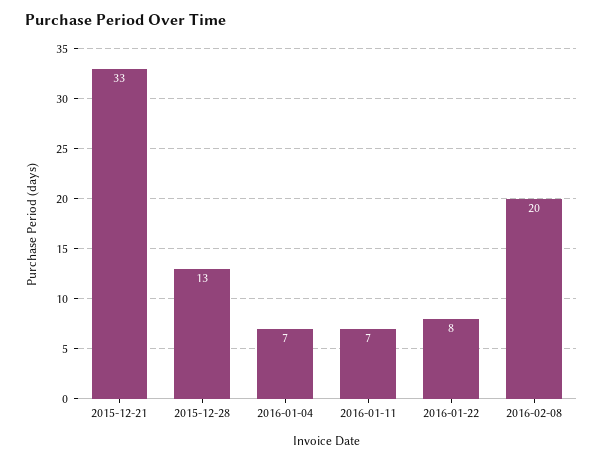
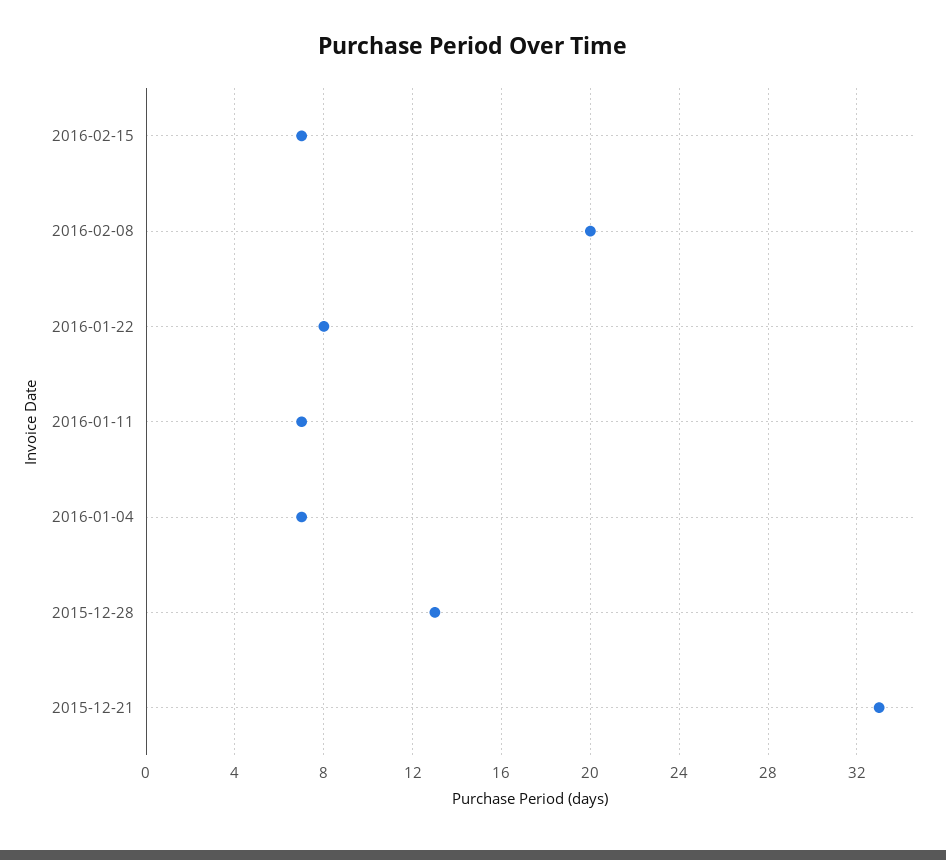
2016-02-15: none -> 7

